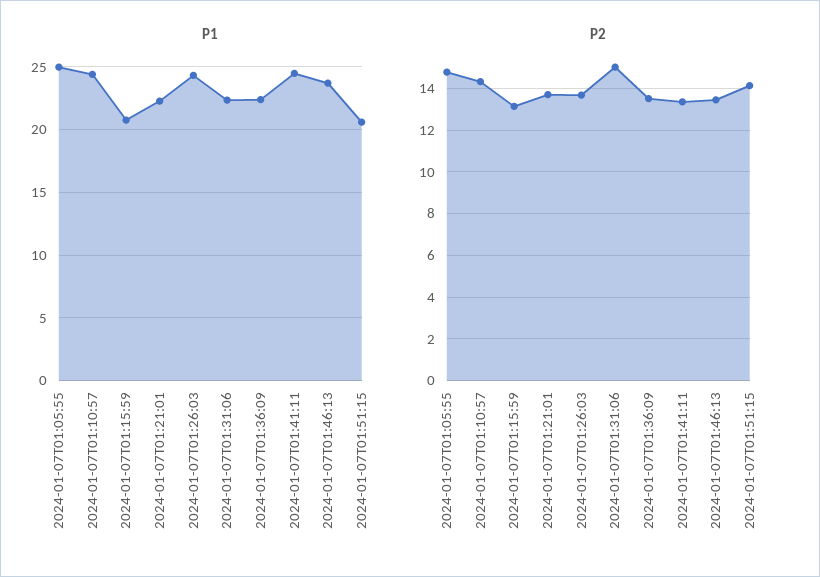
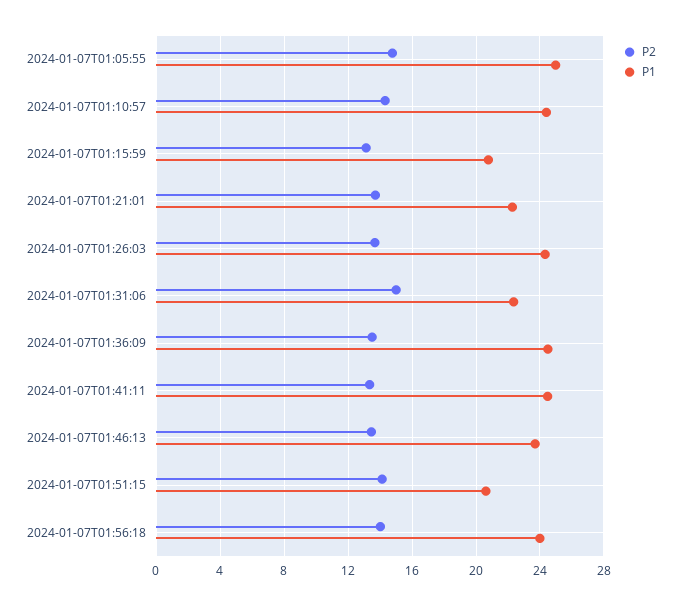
P1, 2024-01-07T01:36:09: 22.5 -> 24.5
P2, 2024-01-07T01:56:18: none -> 14
P1, 2024-01-07T01:56:18: none -> 24

